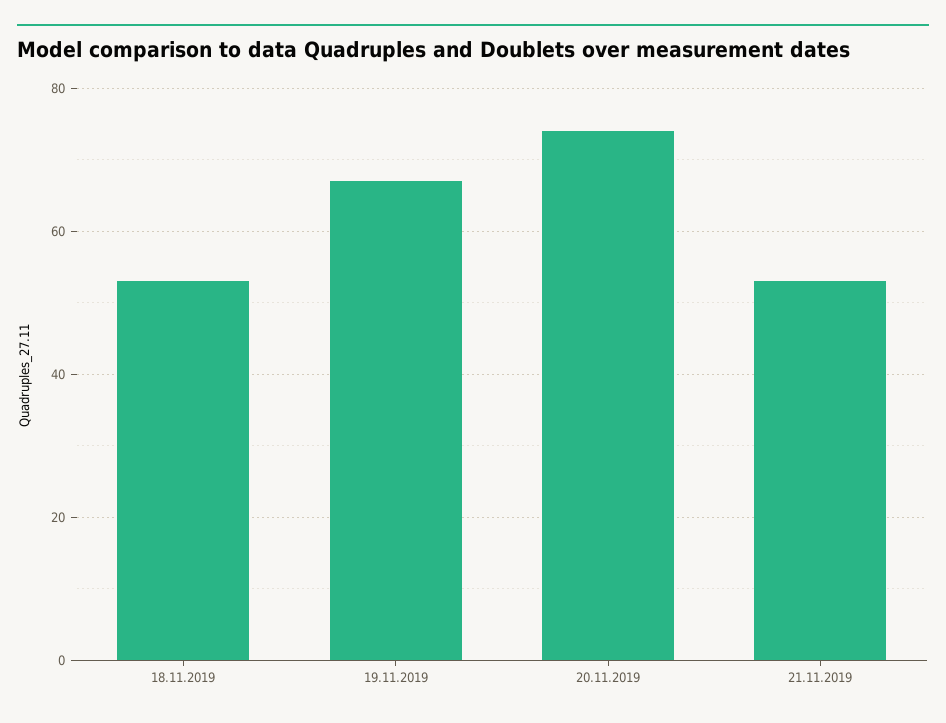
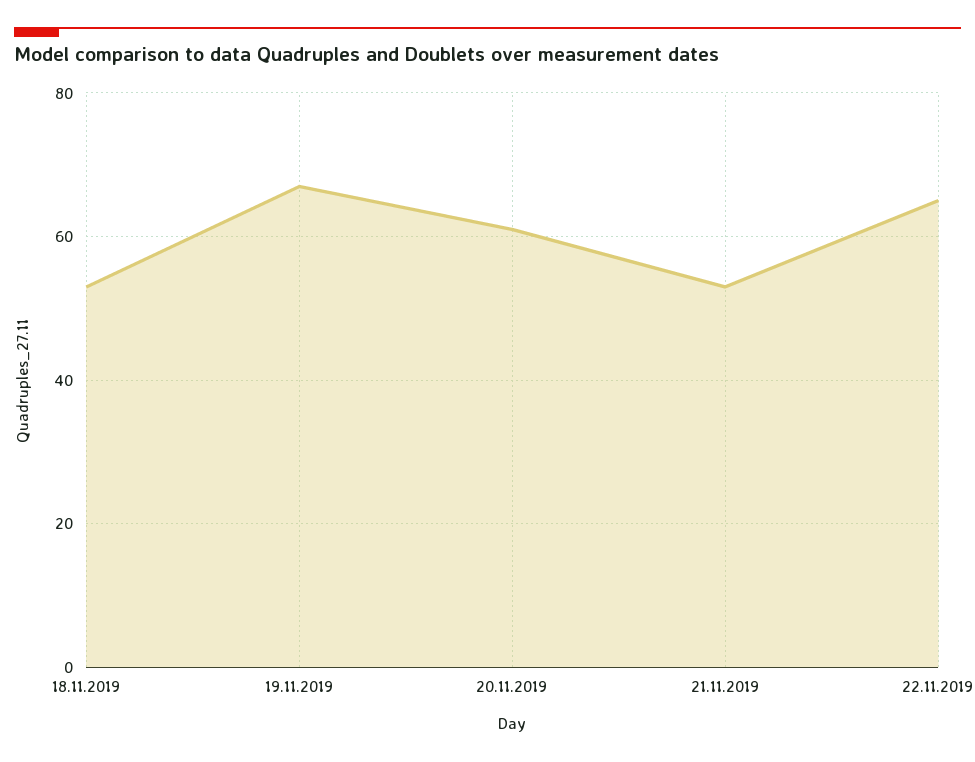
20.11.2019: 75 -> 60
22.11.2019: none -> 65

